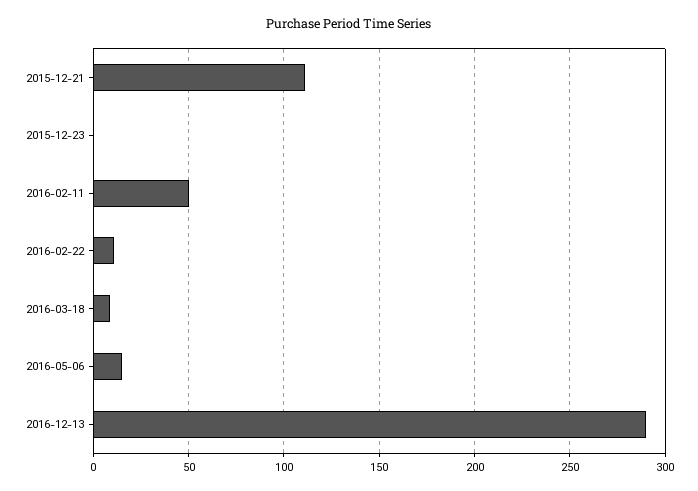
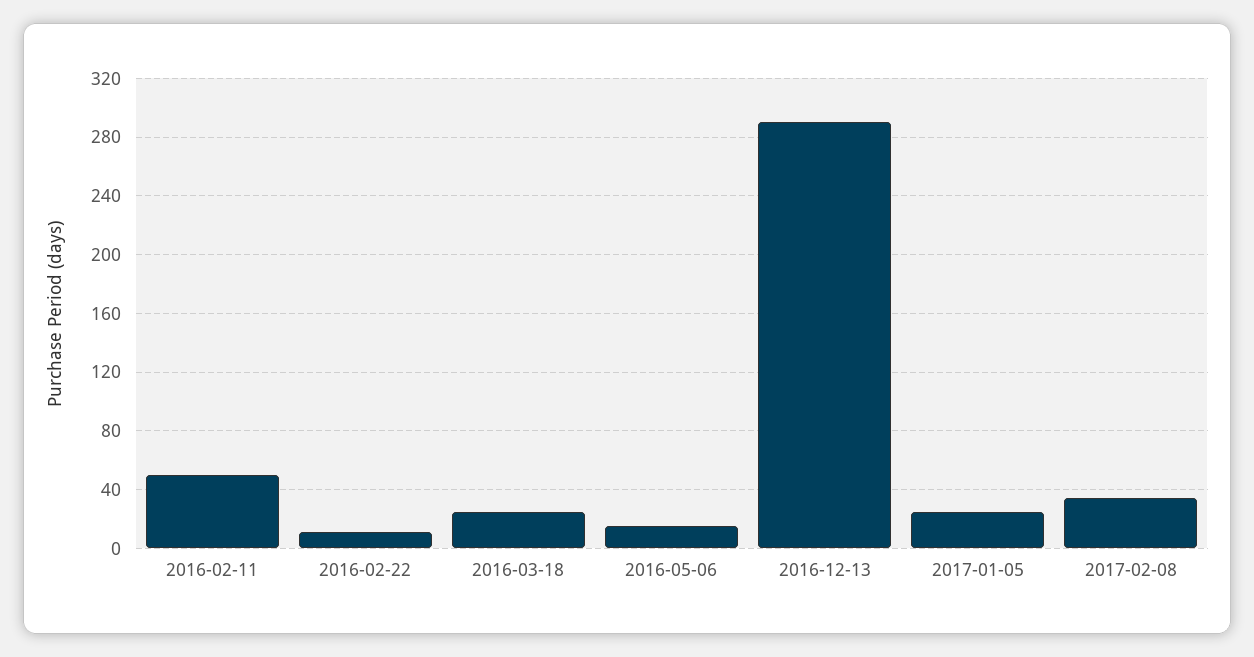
2015-12-21: 110 -> none
2015-12-23: 0 -> none
2016-03-18: 10 -> 25
2017-01-05: none -> 25
2017-02-08: none -> 35

